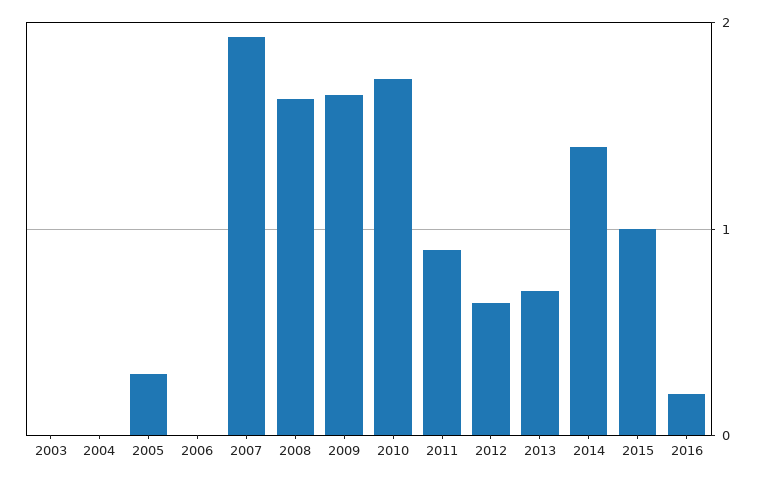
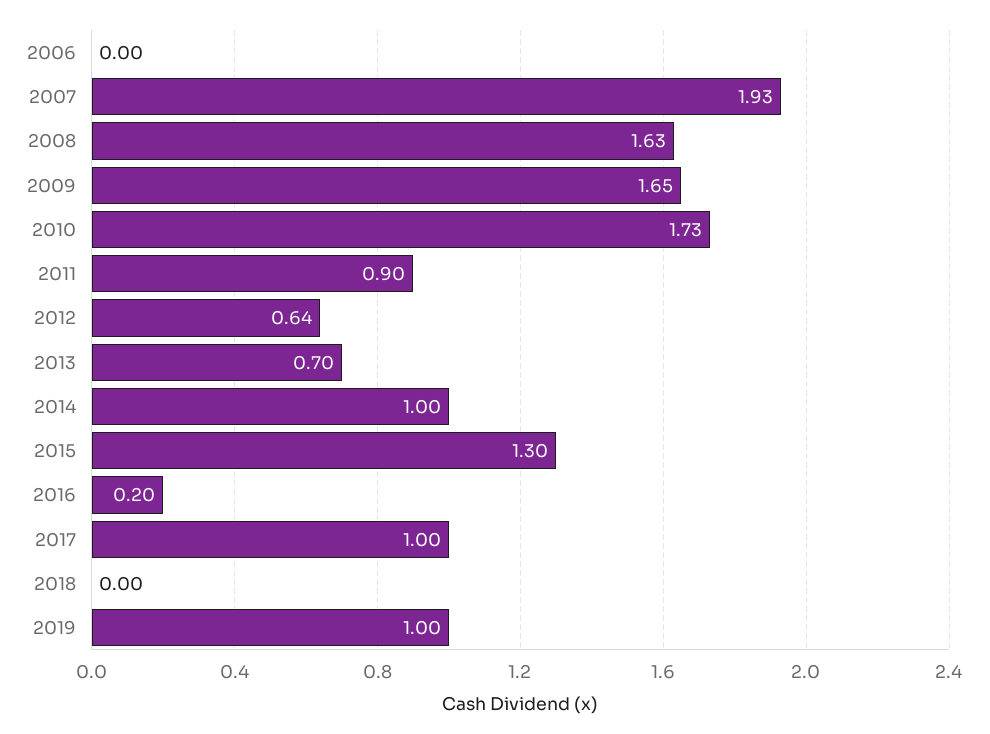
2003: 0 -> none
2004: 0 -> none
2005: 0.3 -> none
2014: 1.4 -> 1
2015: 1 -> 1.3
2017: none -> 1
2018: none -> 0
2019: none -> 1

